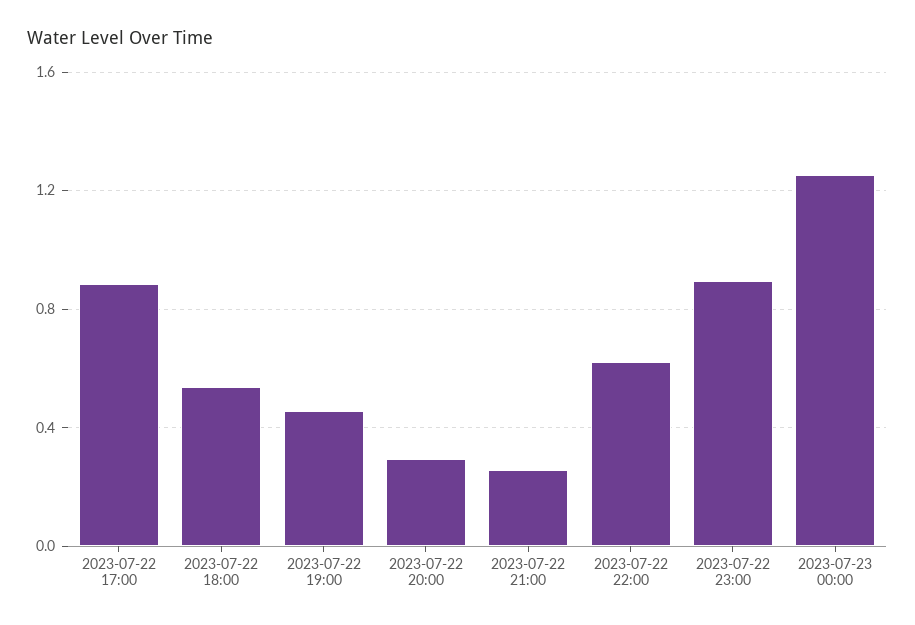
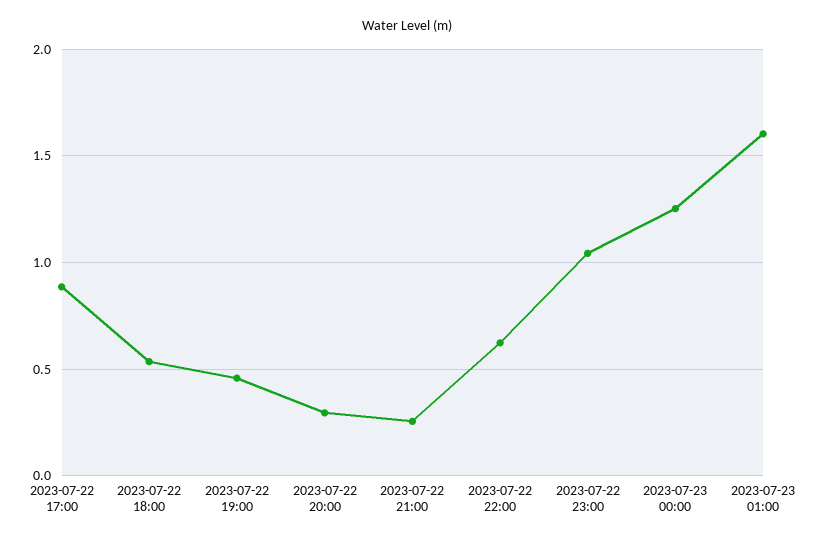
2023-07-22 23:00: 0.9 -> 1.05
2023-07-23 01:00: none -> 1.6

